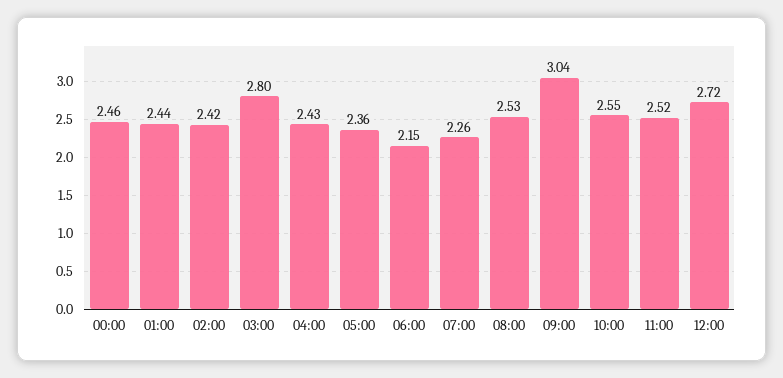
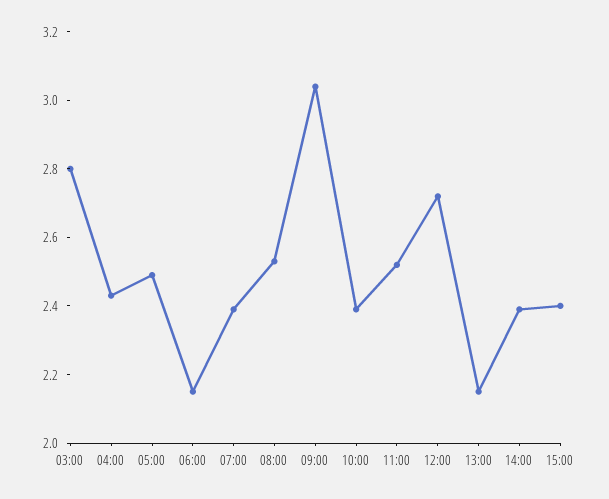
00:00: 2.46 -> none
01:00: 2.44 -> none
02:00: 2.42 -> none
05:00: 2.36 -> 2.5
07:00: 2.26 -> 2.4
10:00: 2.55 -> 2.4
13:00: none -> 2.15
14:00: none -> 2.4
15:00: none -> 2.4

